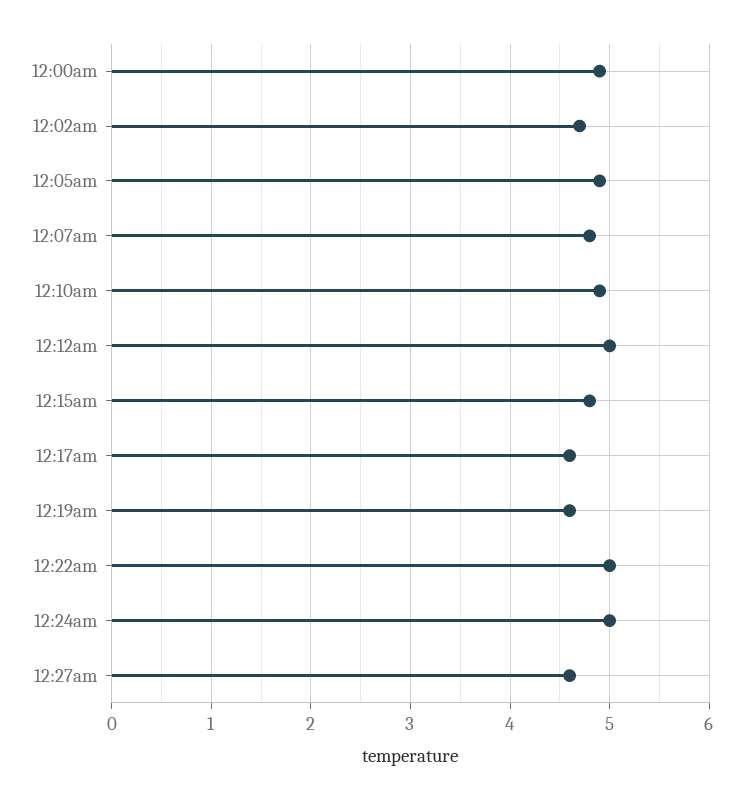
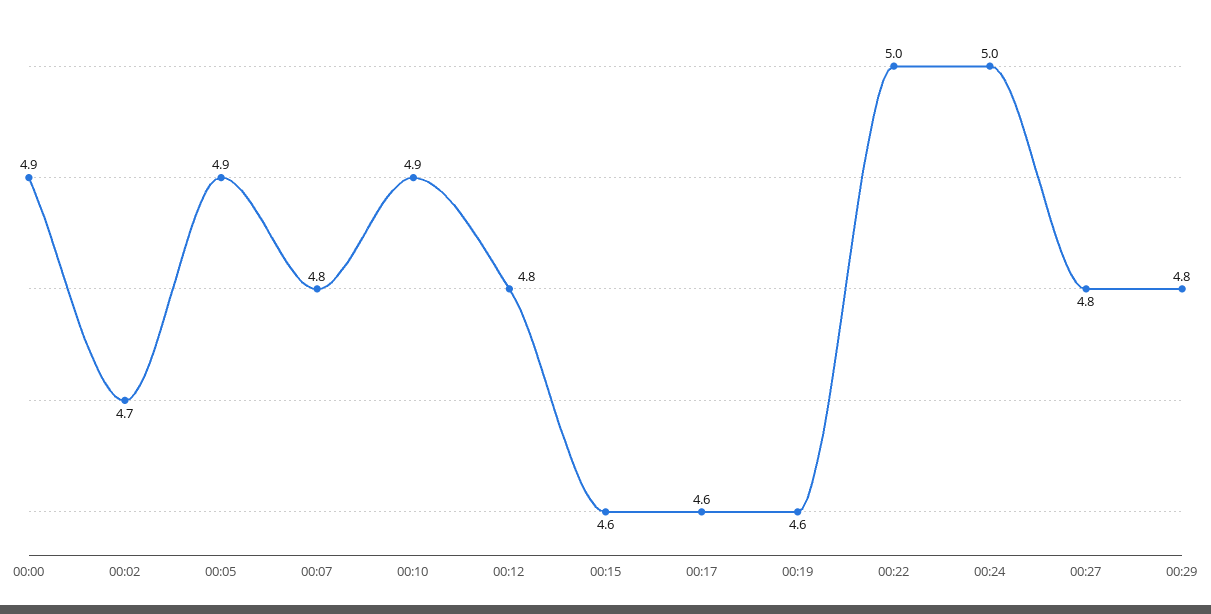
12:12am: 5 -> 4.8
12:15am: 4.8 -> 4.6
12:27am: 4.6 -> 4.8
00:29: none -> 4.8

